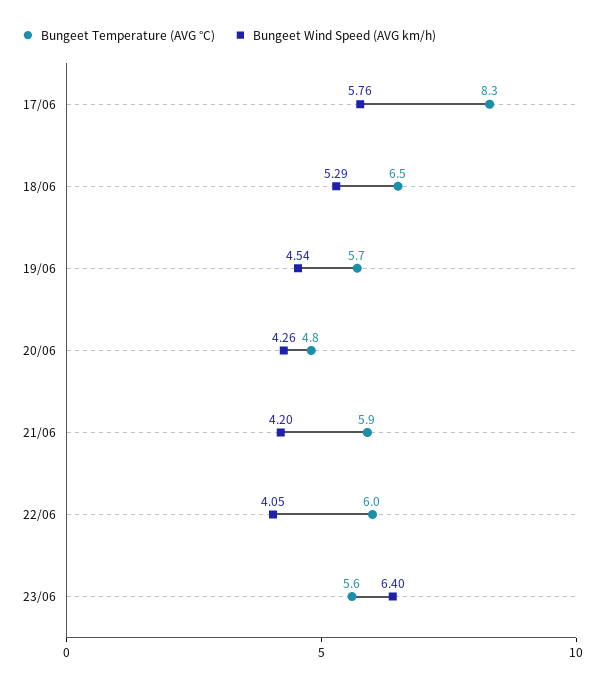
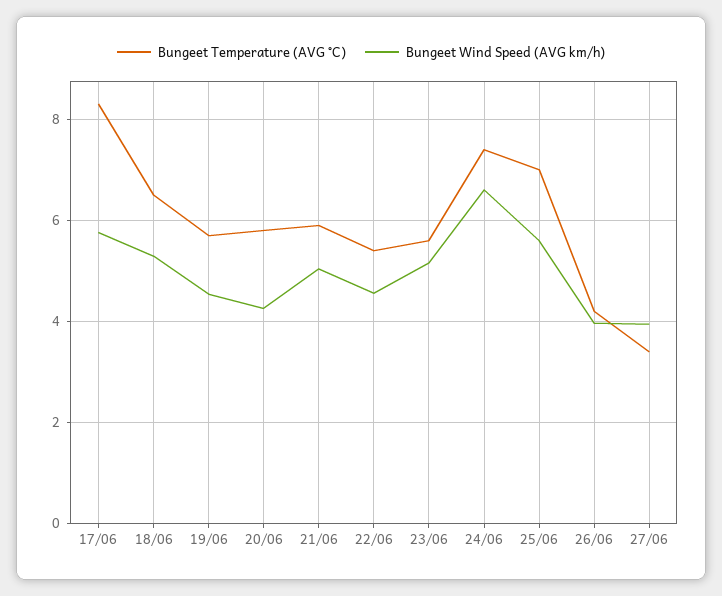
Bungeet Temperature (AVG °C), 20/06: 4.8 -> 5.8
Bungeet Wind Speed (AVG km/h), 21/06: 4.2 -> 5
Bungeet Temperature (AVG °C), 22/06: 6 -> 5.4
Bungeet Wind Speed (AVG km/h), 22/06: 4.05 -> 4.6
Bungeet Wind Speed (AVG km/h), 23/06: 6.4 -> 5.2
Bungeet Temperature (AVG °C), 24/06: none -> 7.4
Bungeet Wind Speed (AVG km/h), 24/06: none -> 6.6
Bungeet Temperature (AVG °C), 25/06: none -> 7
Bungeet Wind Speed (AVG km/h), 25/06: none -> 5.6
Bungeet Temperature (AVG °C), 26/06: none -> 4.2
Bungeet Wind Speed (AVG km/h), 26/06: none -> 4
Bungeet Temperature (AVG °C), 27/06: none -> 3.4
Bungeet Wind Speed (AVG km/h), 27/06: none -> 4

